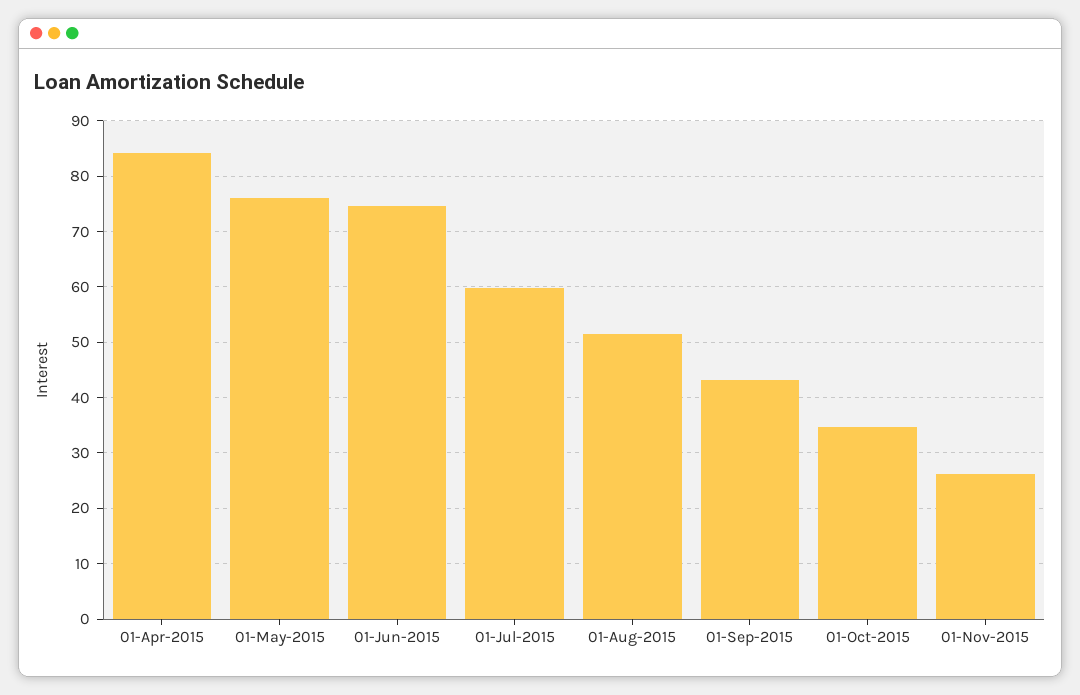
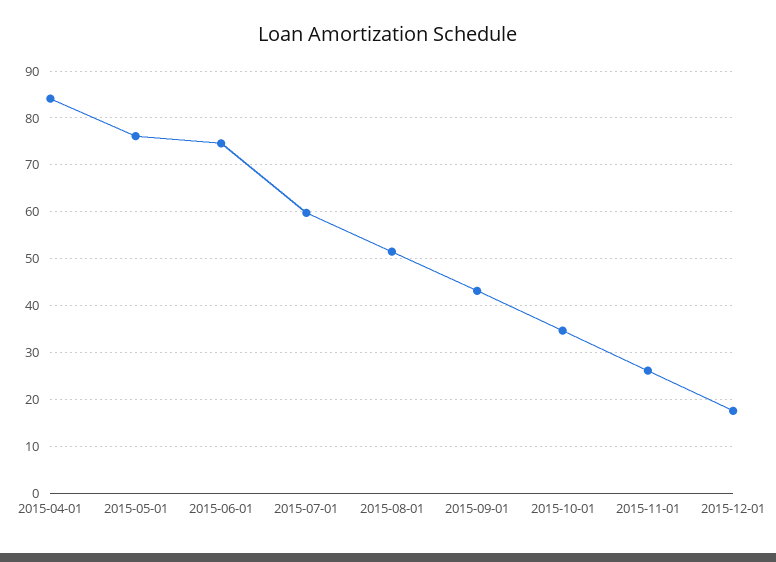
2015-12-01: none -> 18

